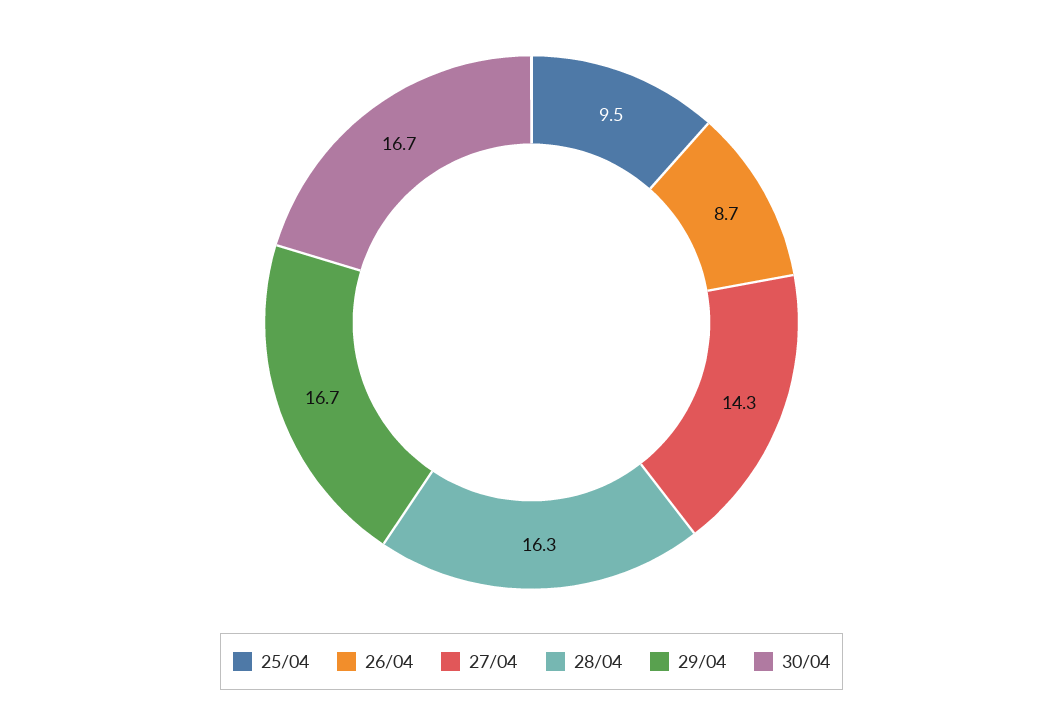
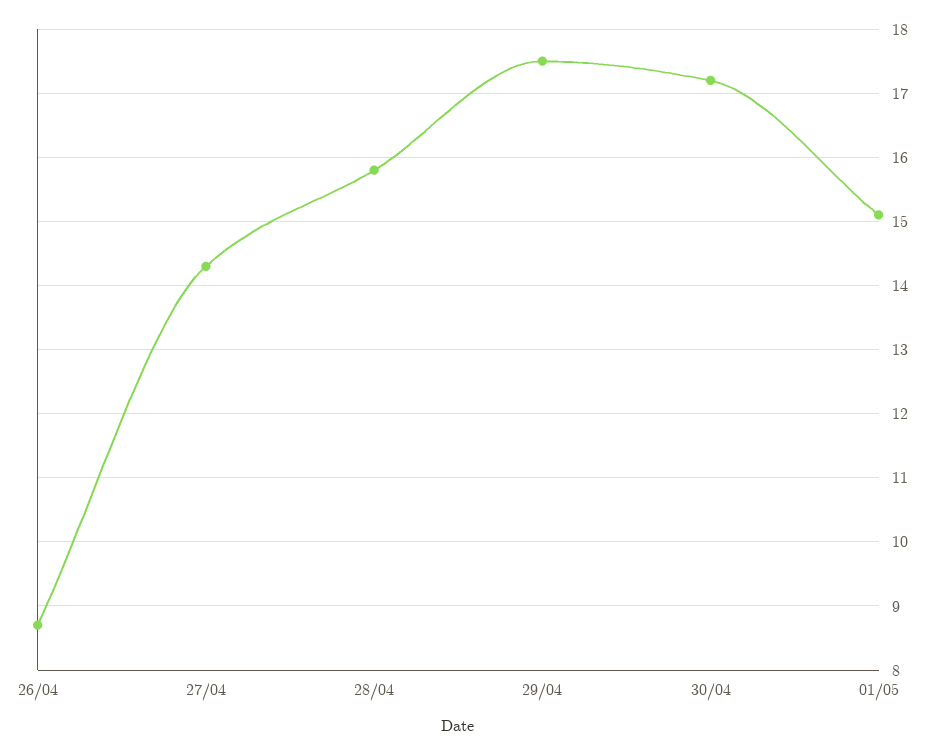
25/04: 9.5 -> none
28/04: 16.3 -> 15.8
29/04: 16.7 -> 17.5
30/04: 16.7 -> 17.2
01/05: none -> 15.1

